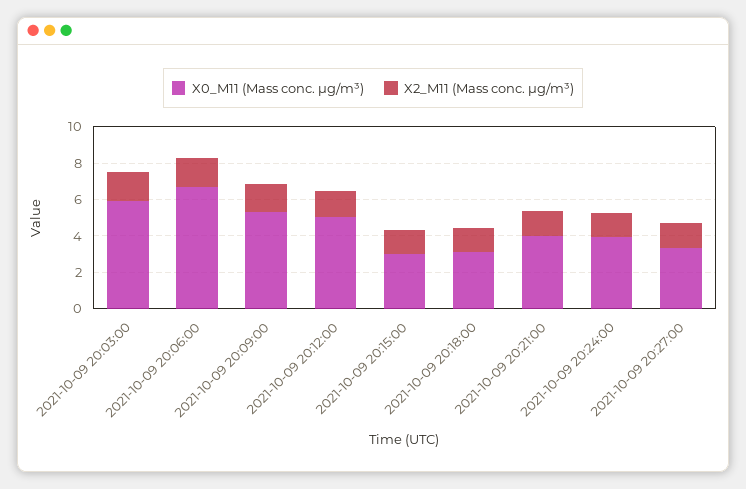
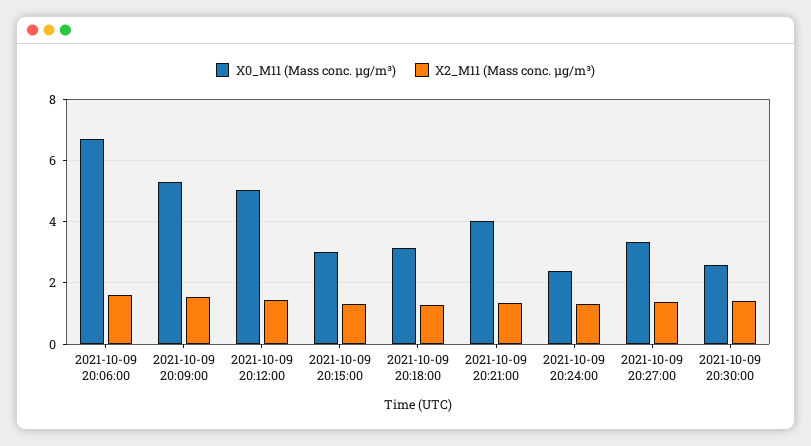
X0_M11 (Mass conc. μg/m³), 2021-10-09 20:03:00: 6 -> none
X2_M11 (Mass conc. μg/m³), 2021-10-09 20:03:00: 1.5 -> none
X0_M11 (Mass conc. μg/m³), 2021-10-09 20:24:00: 4 -> 2.4
X0_M11 (Mass conc. μg/m³), 2021-10-09 20:30:00: none -> 2.6
X2_M11 (Mass conc. μg/m³), 2021-10-09 20:30:00: none -> 1.4

